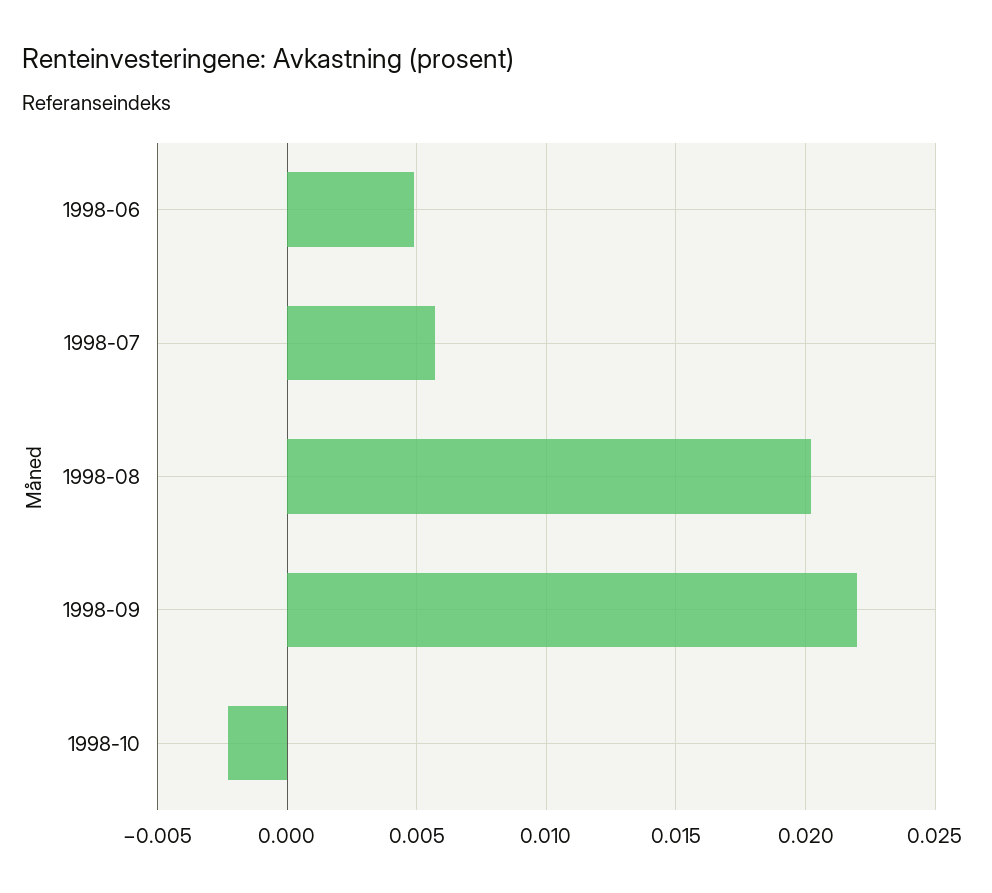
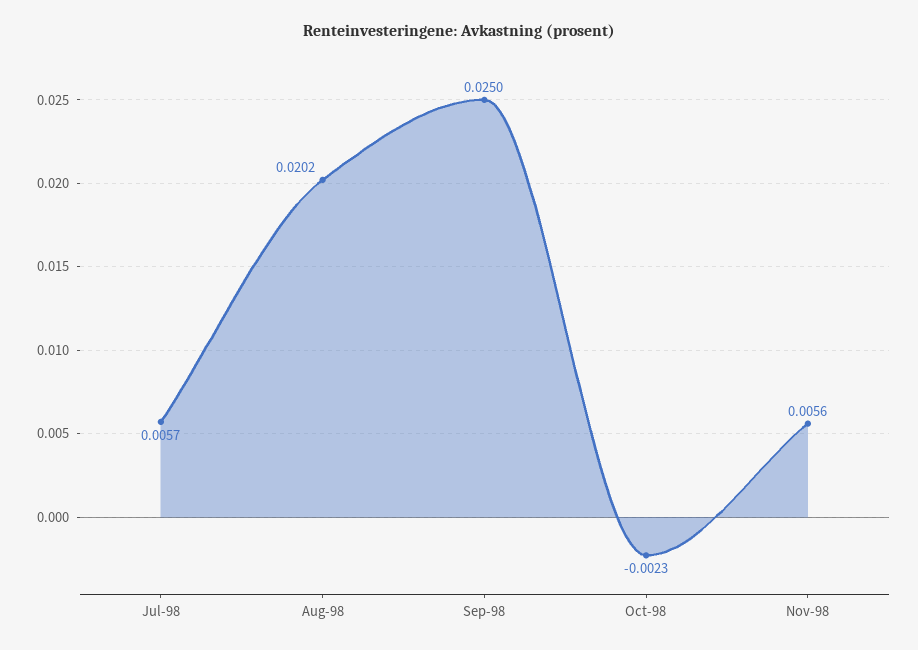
1998-06: 0.005 -> none
1998-09: 0.022 -> 0.025
Nov-98: none -> 0.0056

